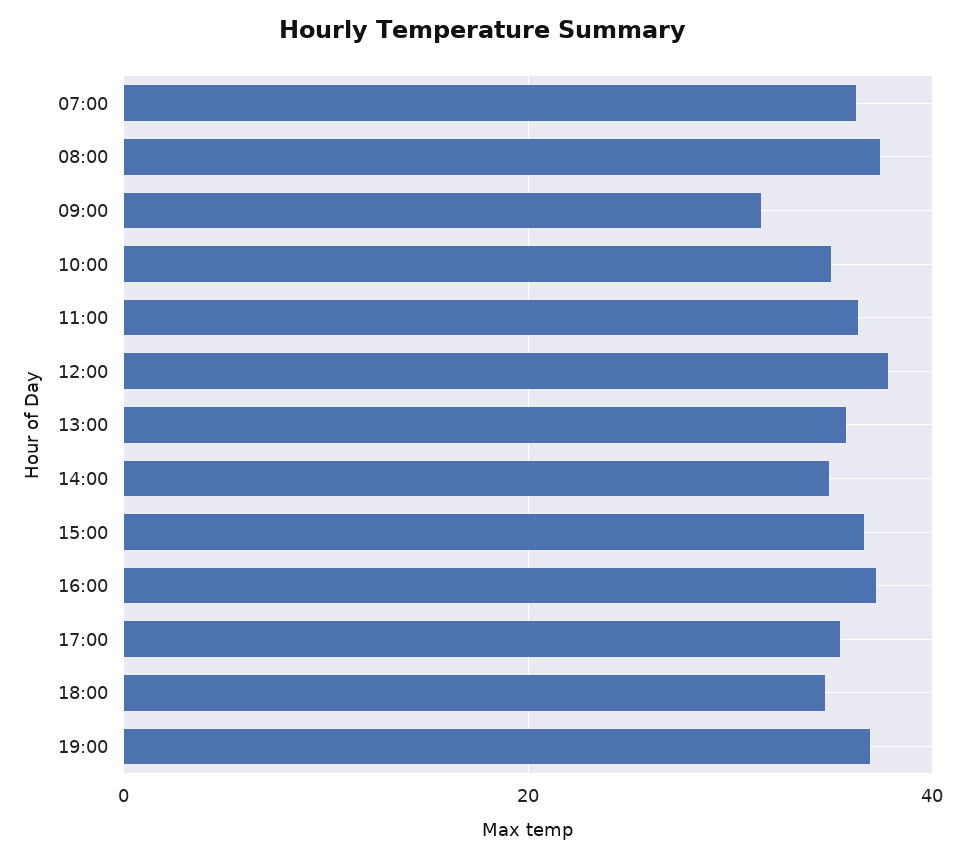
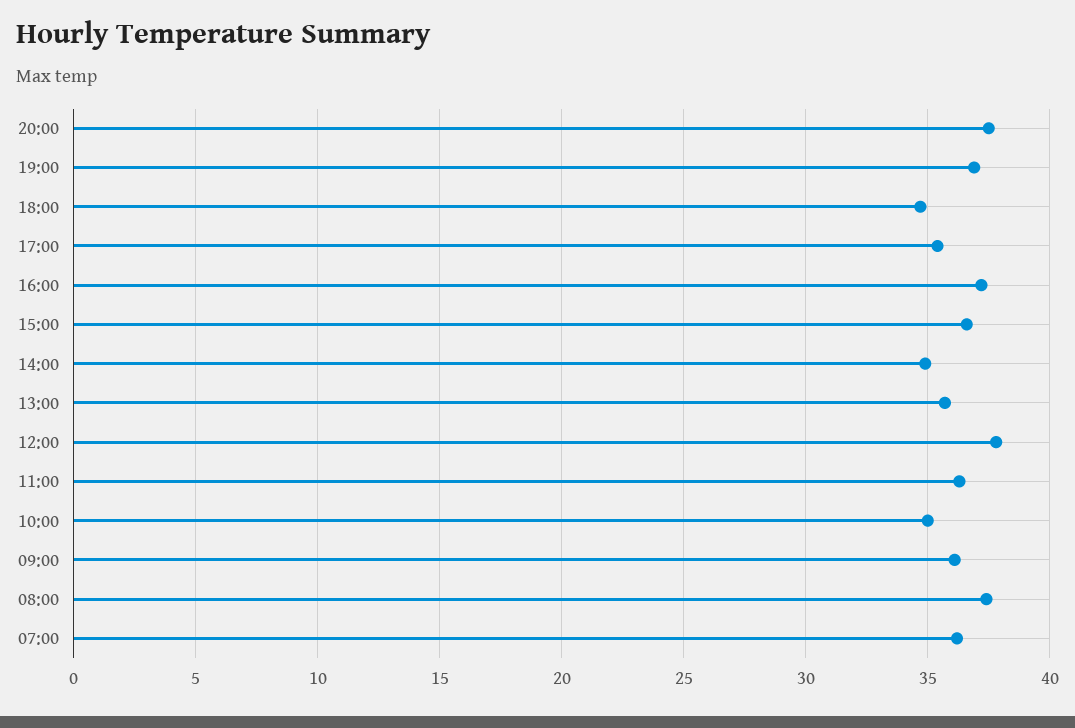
09:00: 32 -> 36
20:00: none -> 37.5

